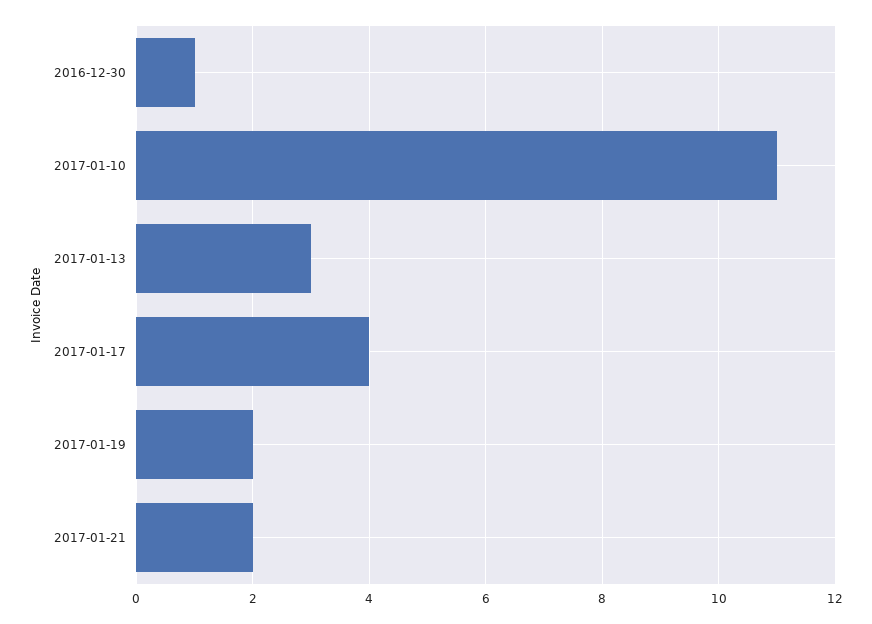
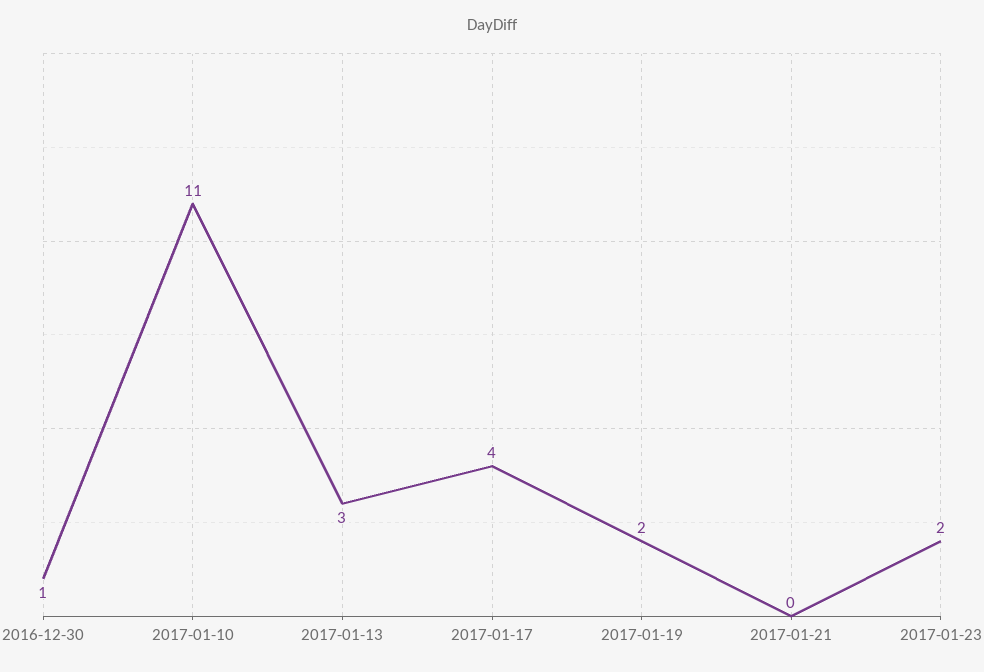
2017-01-21: 2 -> 0
2017-01-23: none -> 2

